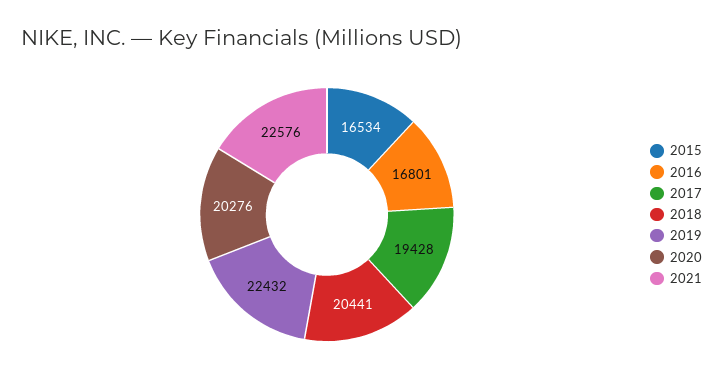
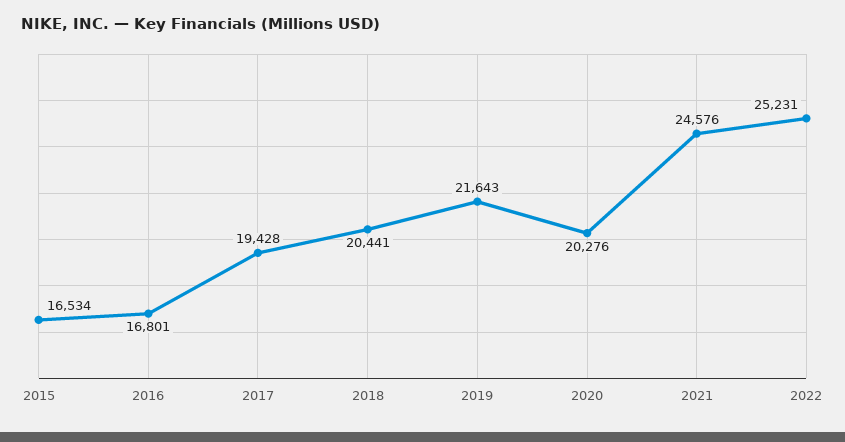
2019: 22432 -> 21643
2021: 22576 -> 24576
2022: none -> 25231

